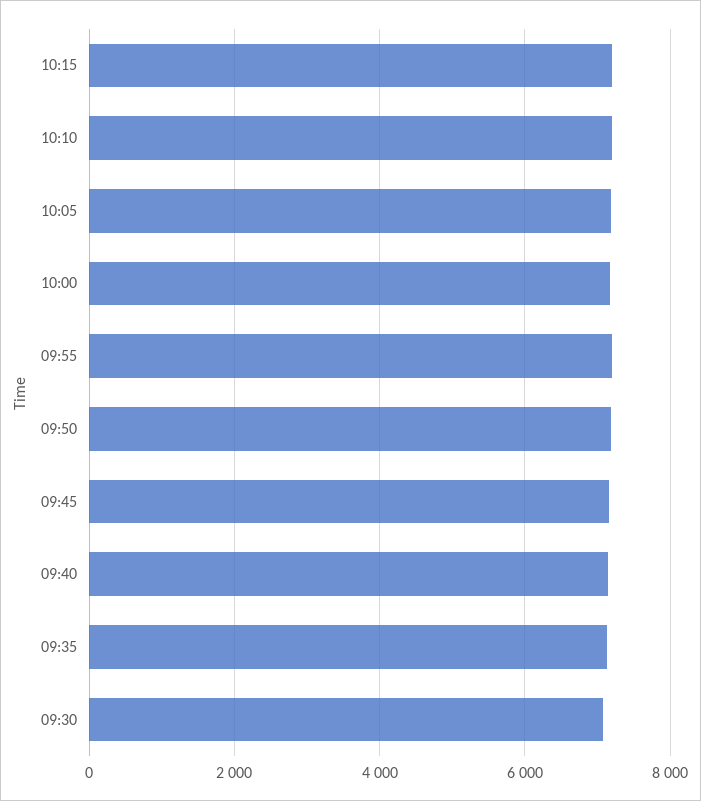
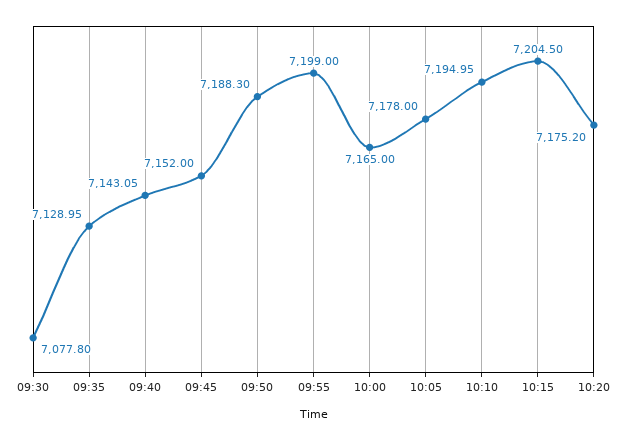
10:20: none -> 7175.2

